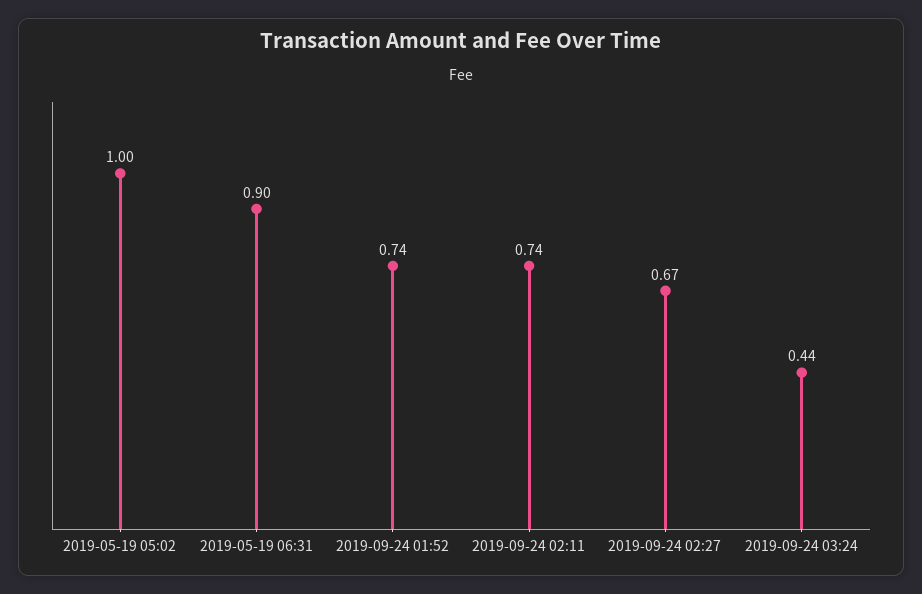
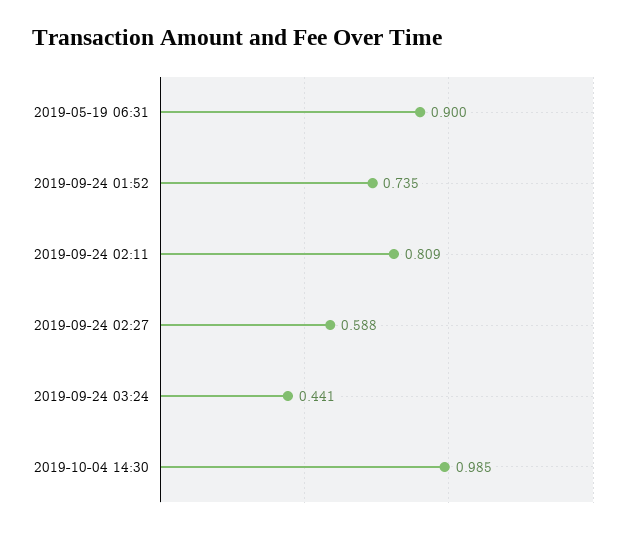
2019-05-19 05:02: 1 -> none
2019-09-24 02:11: 0.74 -> 0.809
2019-09-24 02:27: 0.67 -> 0.588
2019-10-04 14:30: none -> 0.985

